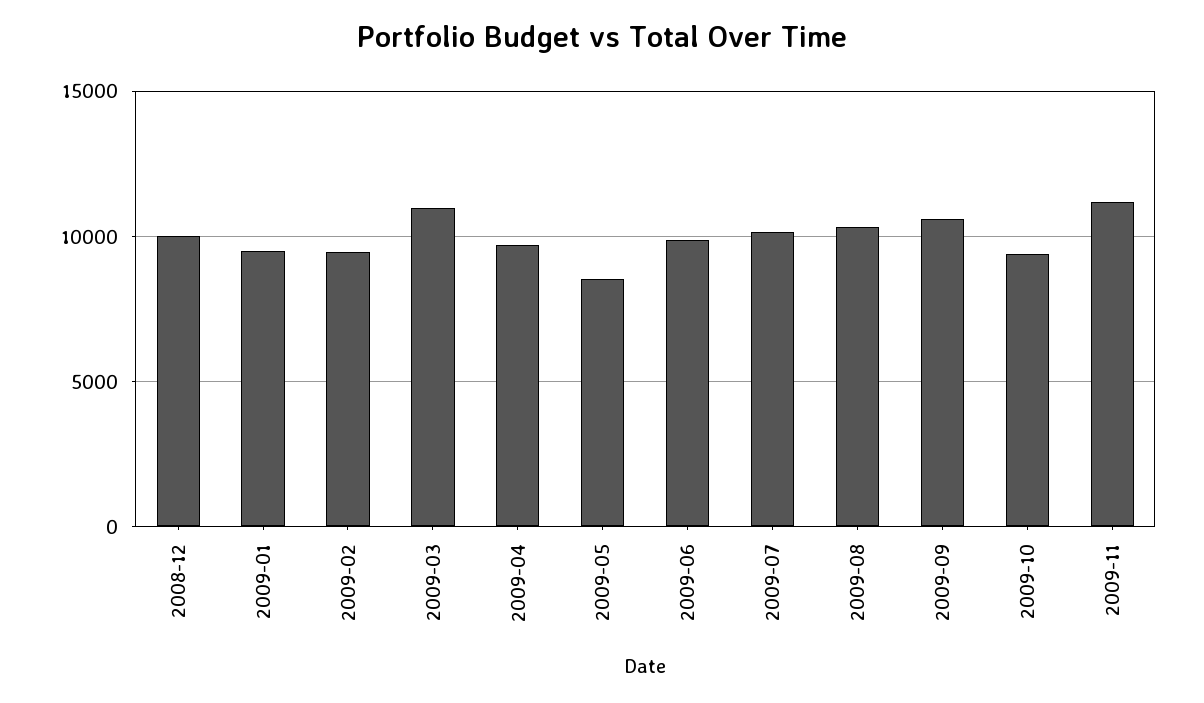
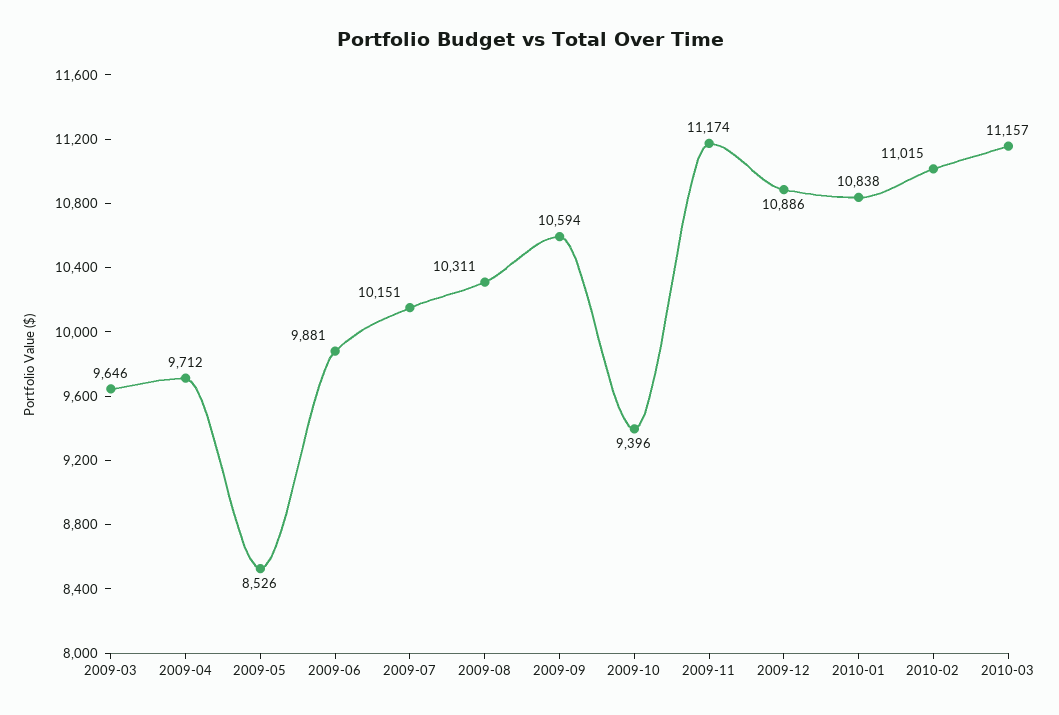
2008-12: 10000 -> none
2009-01: 9500 -> none
2009-02: 9500 -> none
2009-03: 11000 -> 9646
2009-12: none -> 10886
2010-01: none -> 10838
2010-02: none -> 11015
2010-03: none -> 11157

